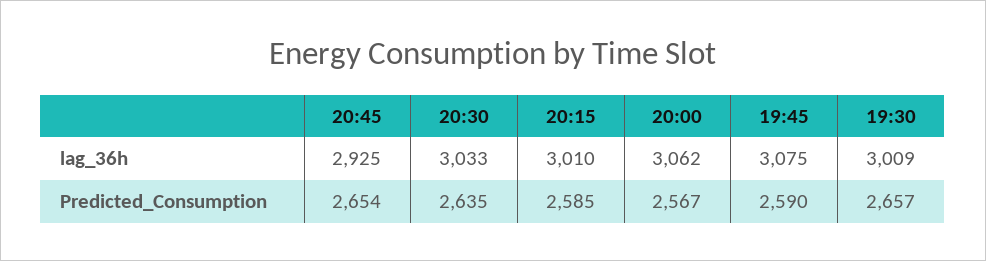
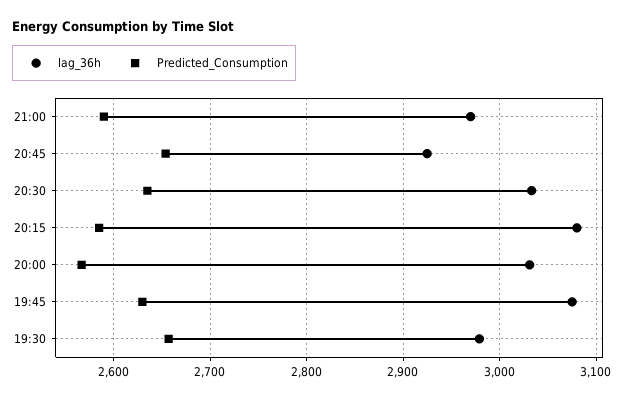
lag_36h, 20:15: 3010 -> 3080
lag_36h, 20:00: 3062 -> 3030
lag_36h, 19:30: 3009 -> 2980
Predicted_Consumption, 19:45: 2590 -> 2630
lag_36h, 21:00: none -> 2970
Predicted_Consumption, 21:00: none -> 2590

